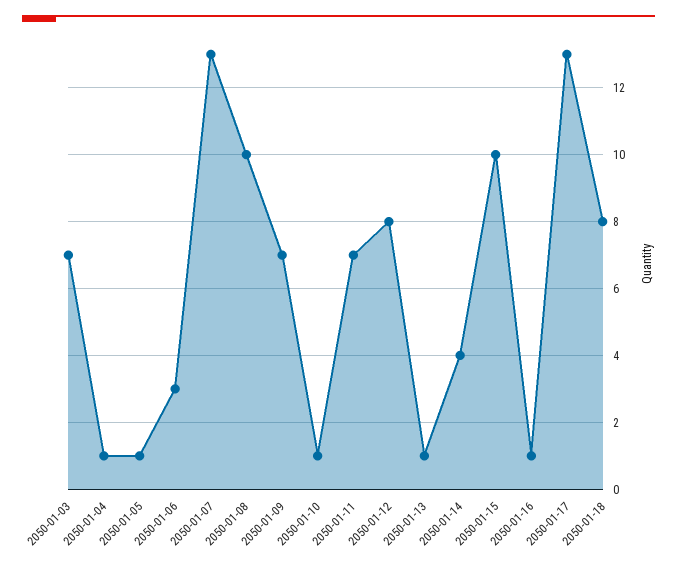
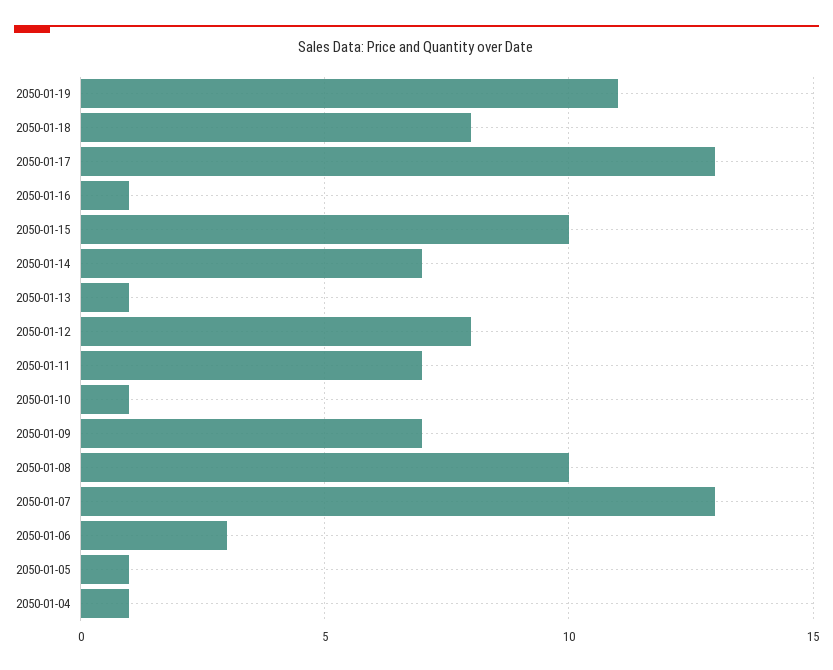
2050-01-03: 7 -> none
2050-01-14: 4 -> 7
2050-01-19: none -> 11

